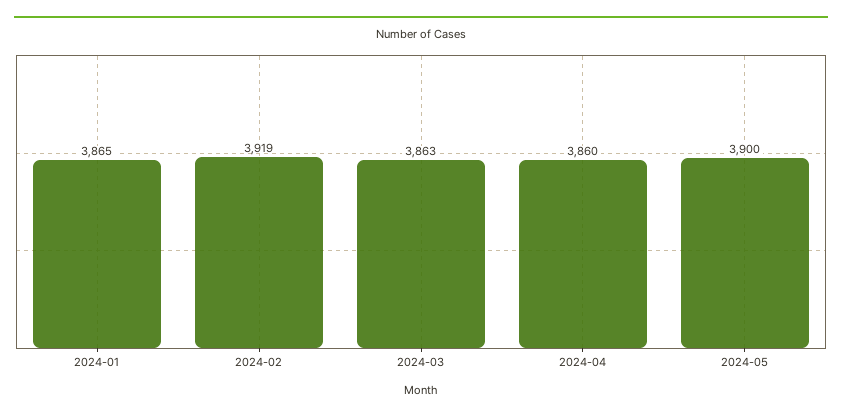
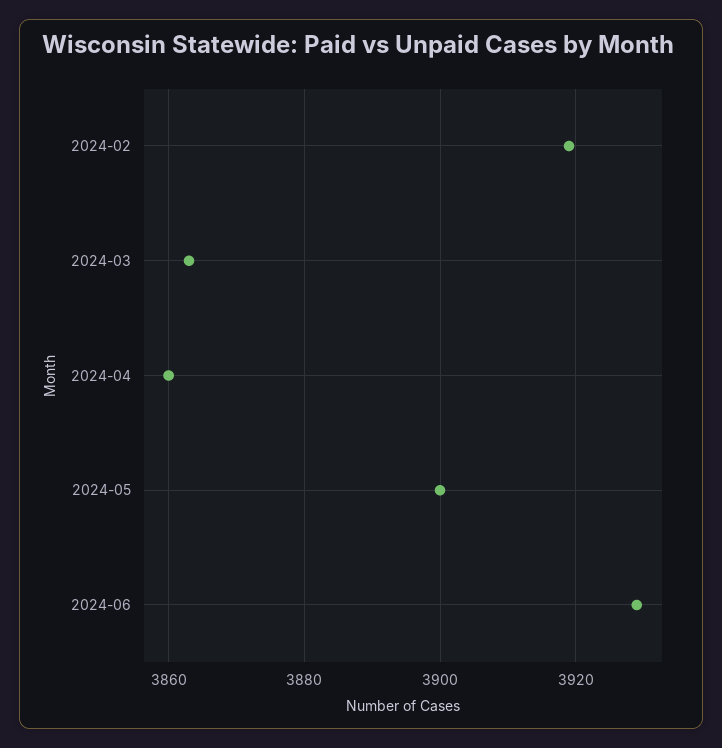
2024-01: 3865 -> none
2024-06: none -> 3930

